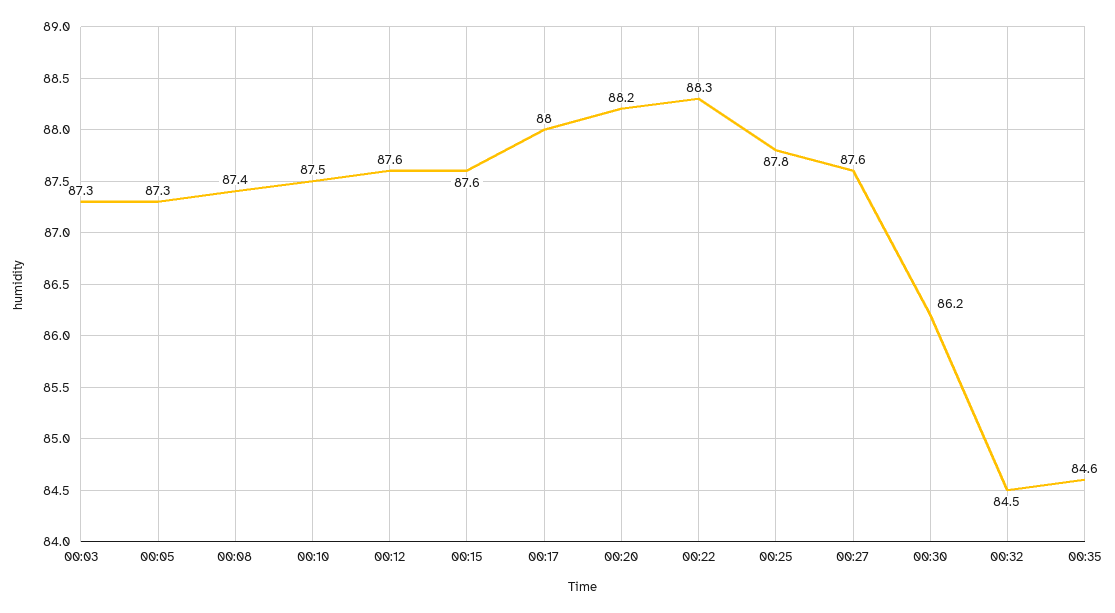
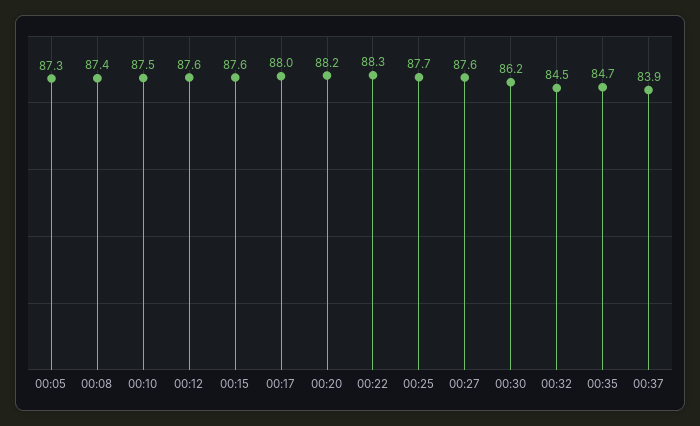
00:03: 87.3 -> none
00:25: 87.8 -> 87.7
00:35: 84.6 -> 84.7
00:37: none -> 83.9

